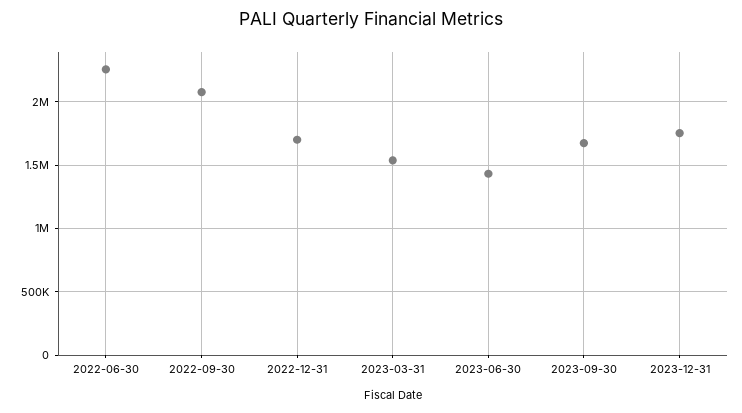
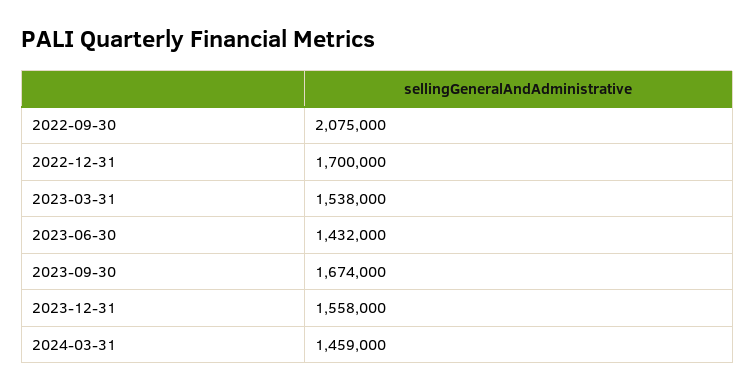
2022-06-30: 2250000 -> none
2023-12-31: 1750000 -> 1558000
2024-03-31: none -> 1459000

